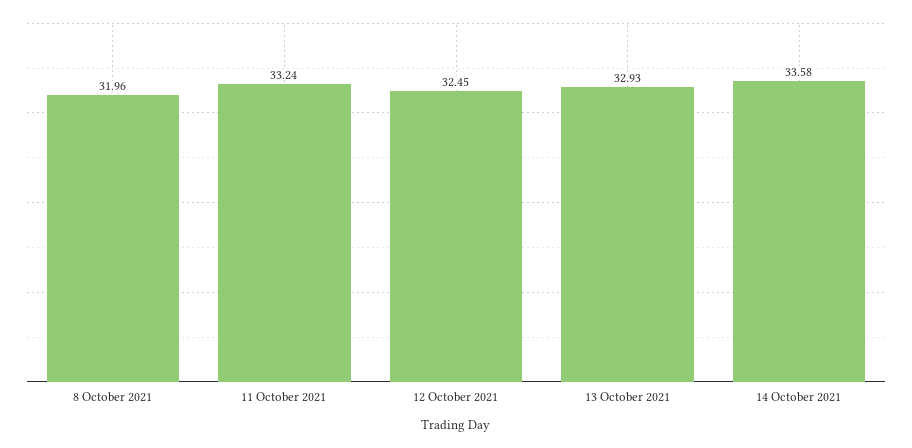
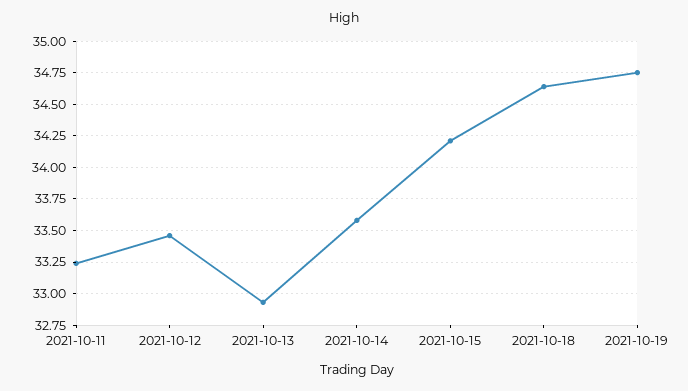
8 October 2021: 31.96 -> none
12 October 2021: 32.45 -> 33.45
2021-10-15: none -> 34.2
2021-10-18: none -> 34.65
2021-10-19: none -> 34.75

